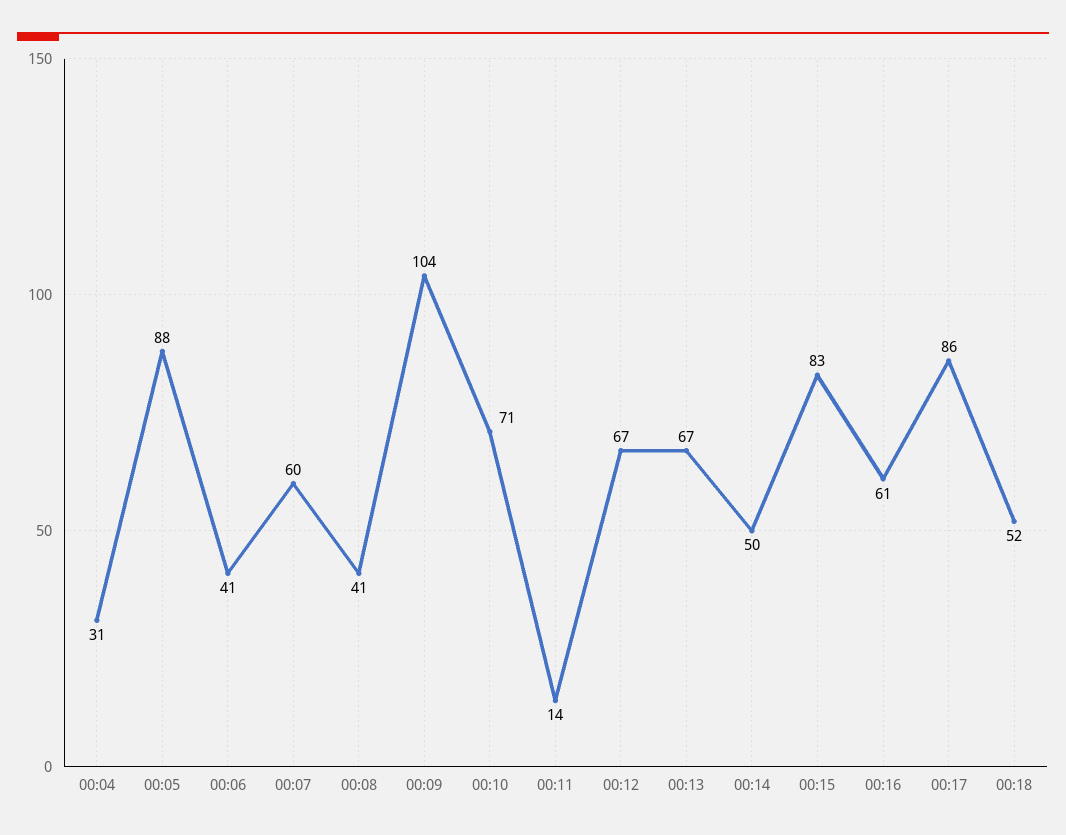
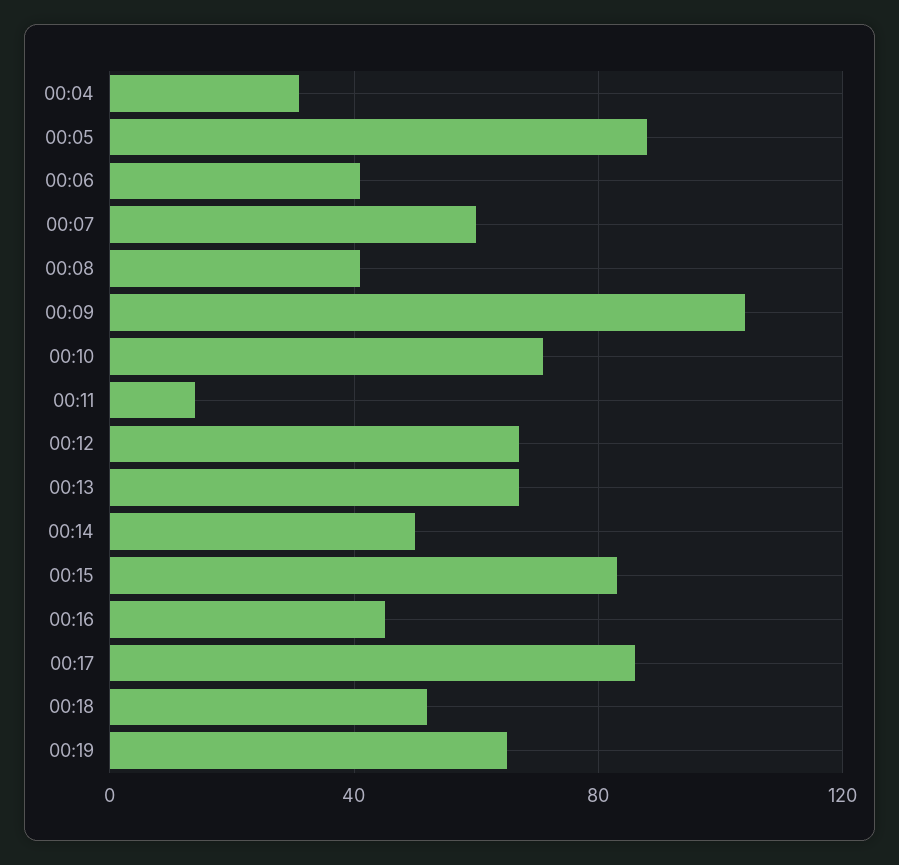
00:16: 61 -> 45
00:19: none -> 65

